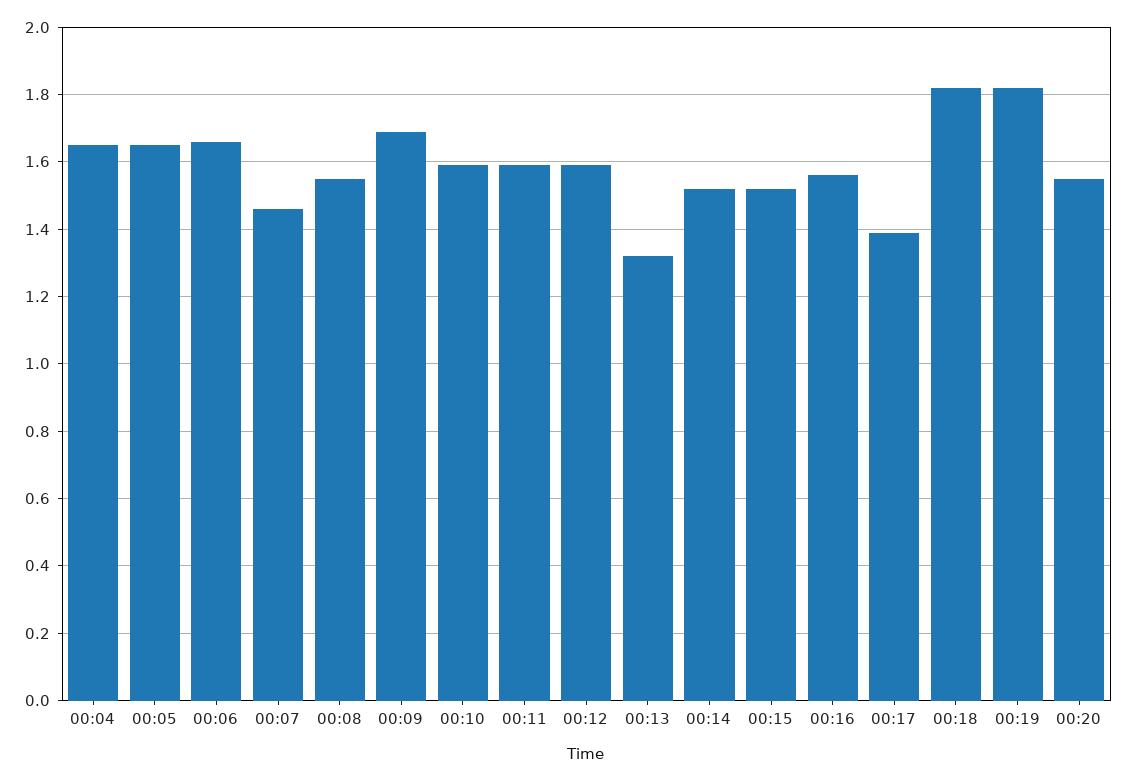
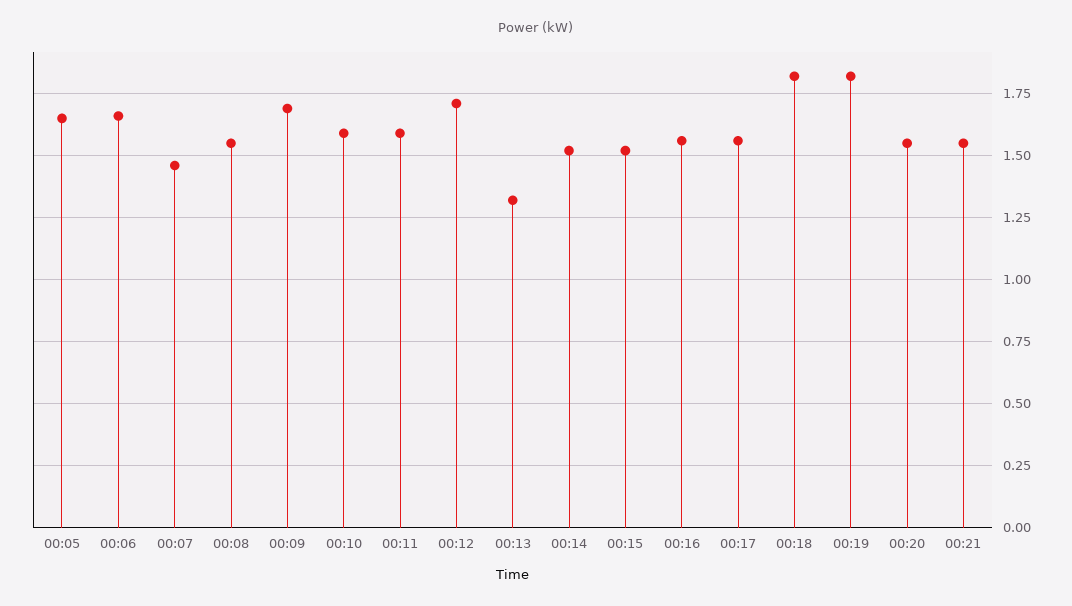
00:04: 1.65 -> none
00:12: 1.6 -> 1.7
00:17: 1.4 -> 1.55
00:21: none -> 1.55

